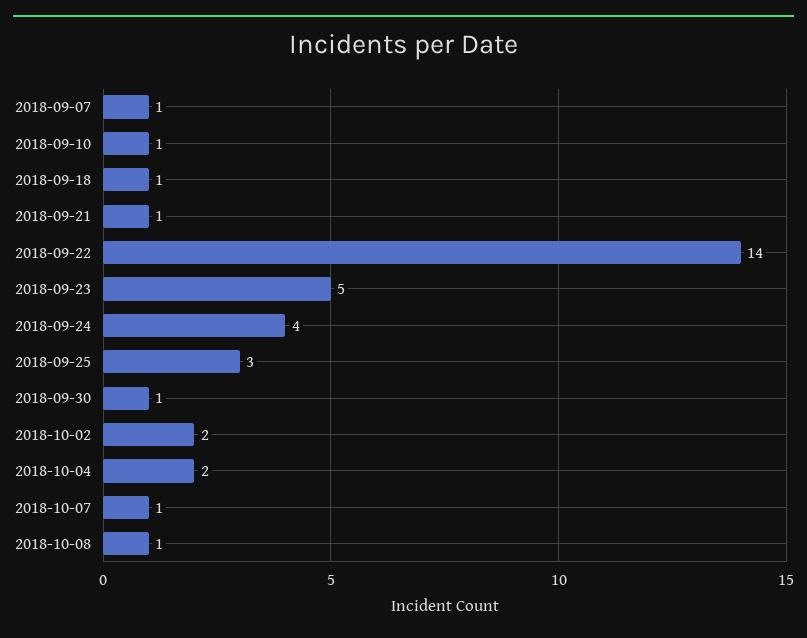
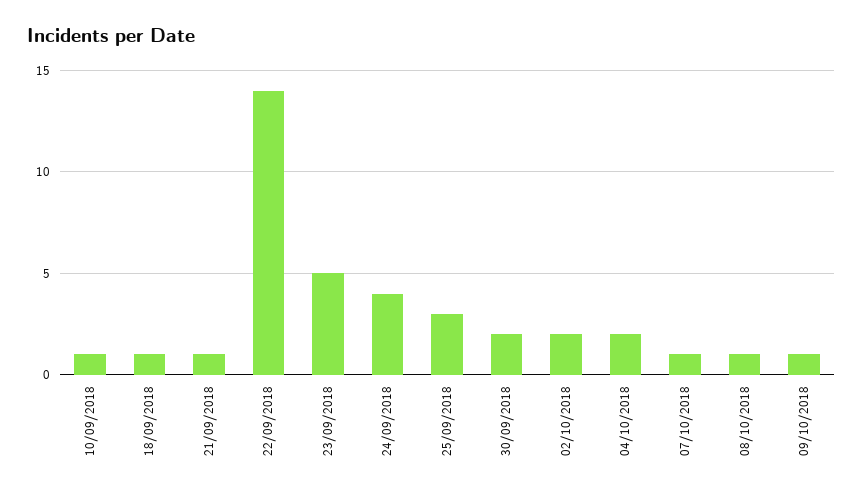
2018-09-07: 1 -> none
2018-09-30: 1 -> 2
09/10/2018: none -> 1

